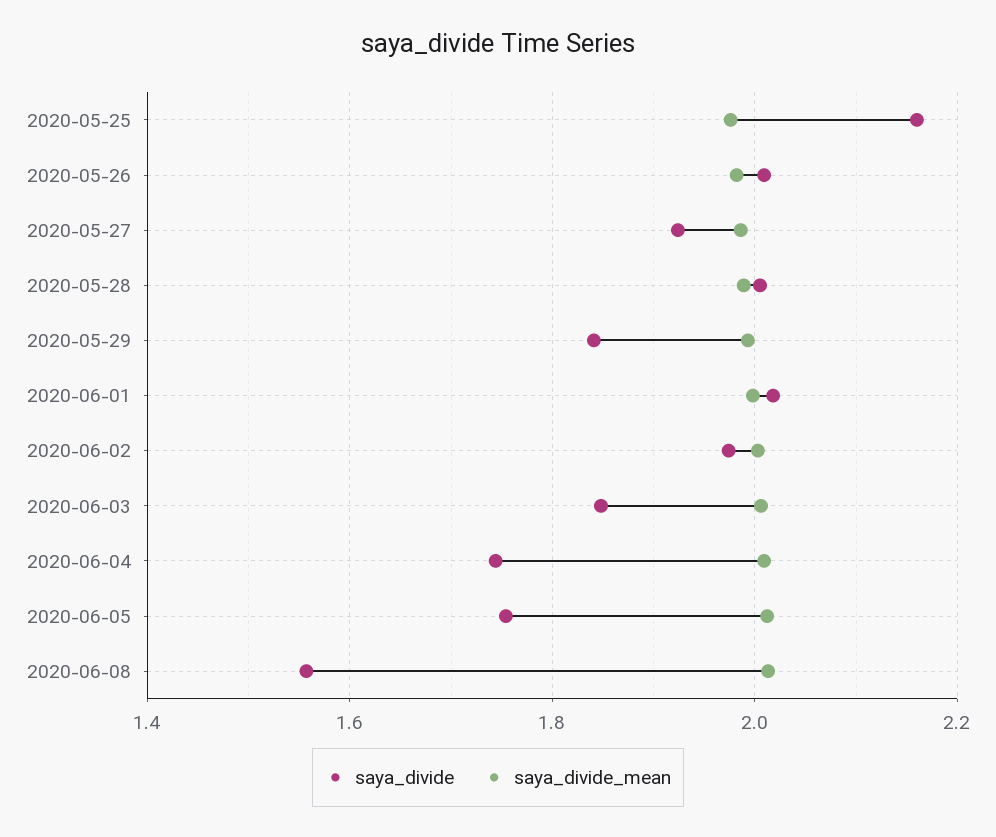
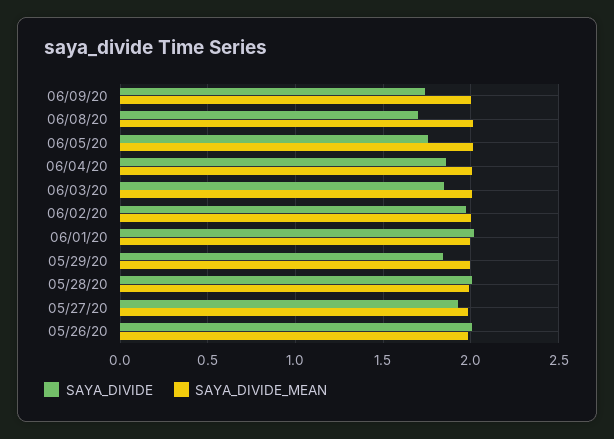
saya_divide, 2020-05-25: 2.16 -> none
saya_divide_mean, 2020-05-25: 1.98 -> none
saya_divide, 2020-06-04: 1.74 -> 1.85
saya_divide, 2020-06-08: 1.56 -> 1.7
saya_divide, 06/09/20: none -> 1.75
saya_divide_mean, 06/09/20: none -> 2

